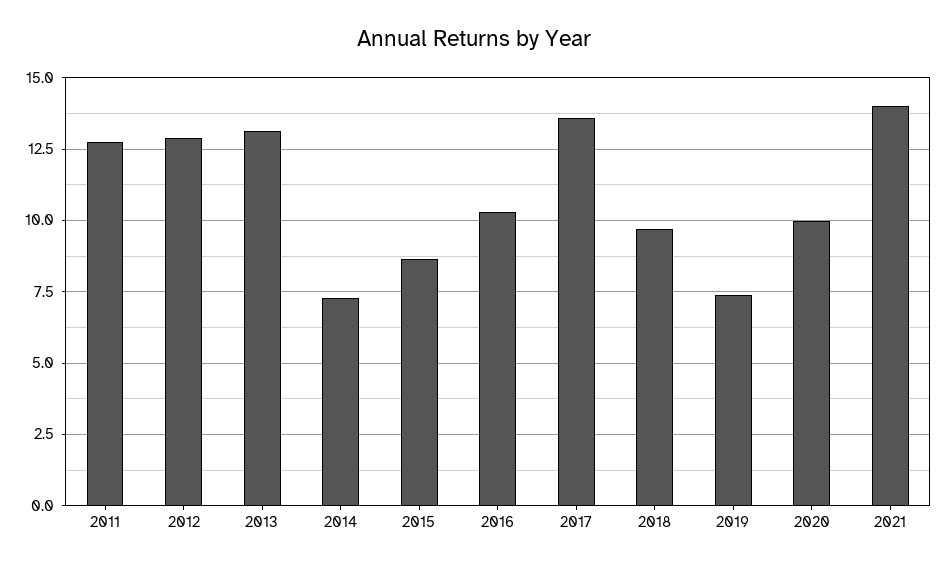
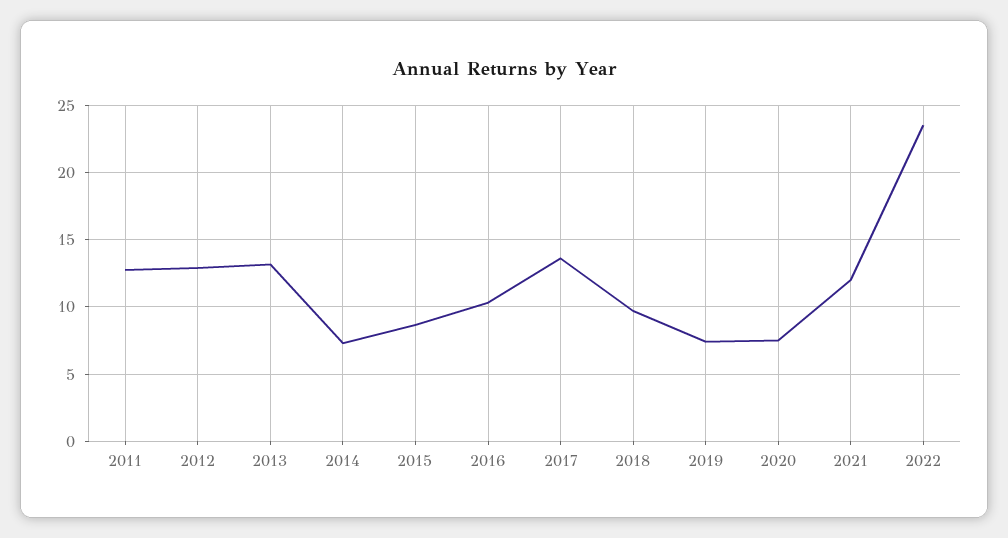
2020: 10 -> 7.5
2021: 14 -> 12
2022: none -> 23.5

